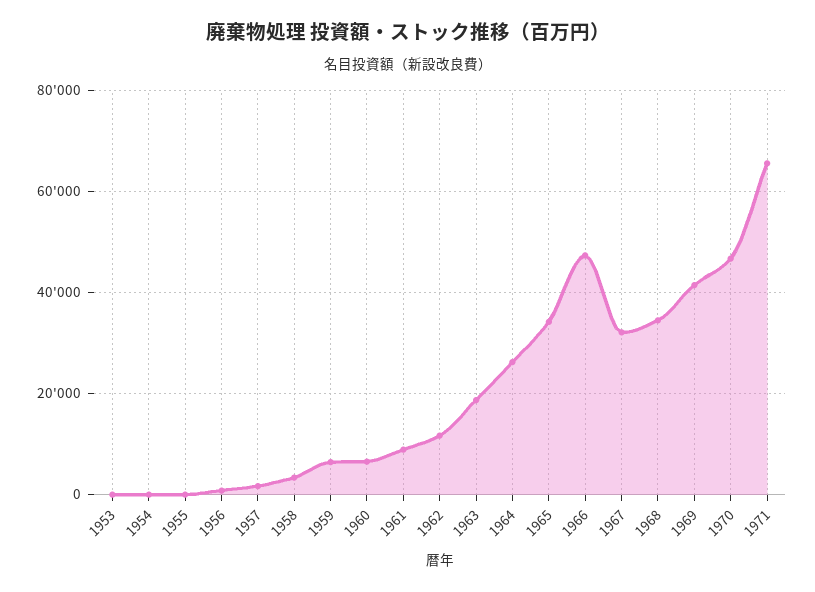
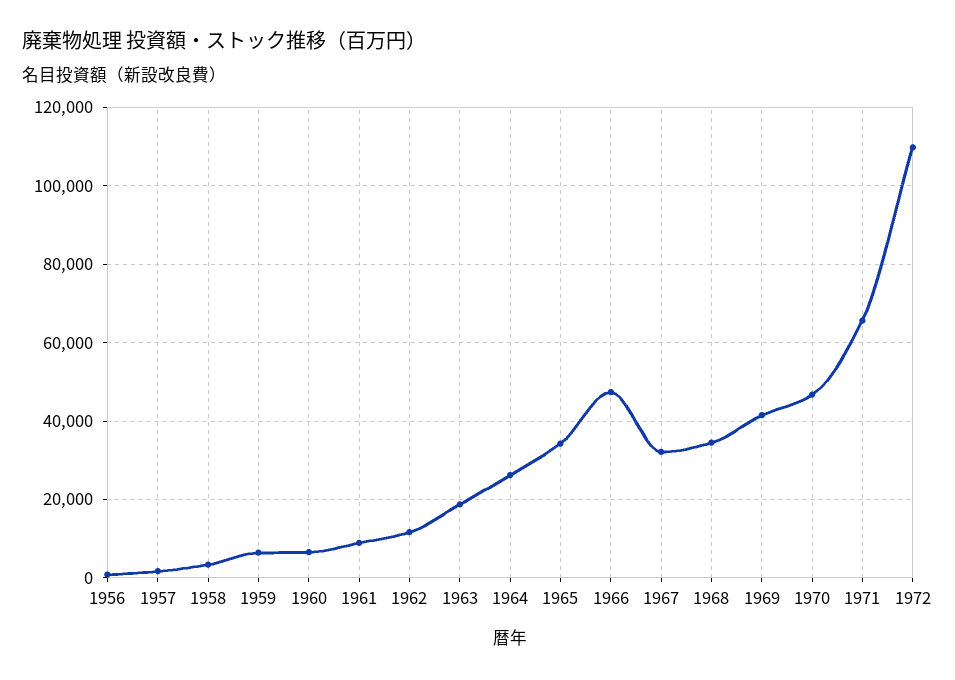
1953: 0 -> none
1954: 0 -> none
1955: 0 -> none
1972: none -> 110000

